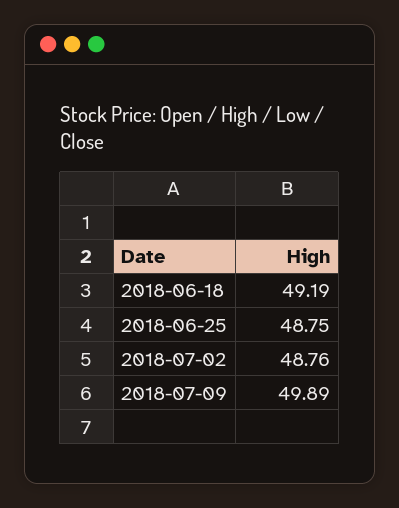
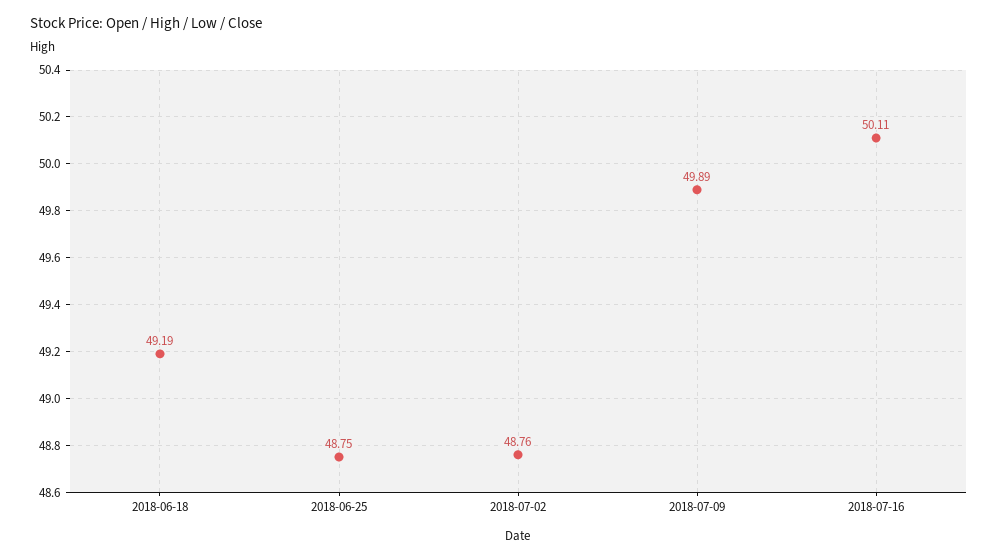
2018-07-16: none -> 50.11

